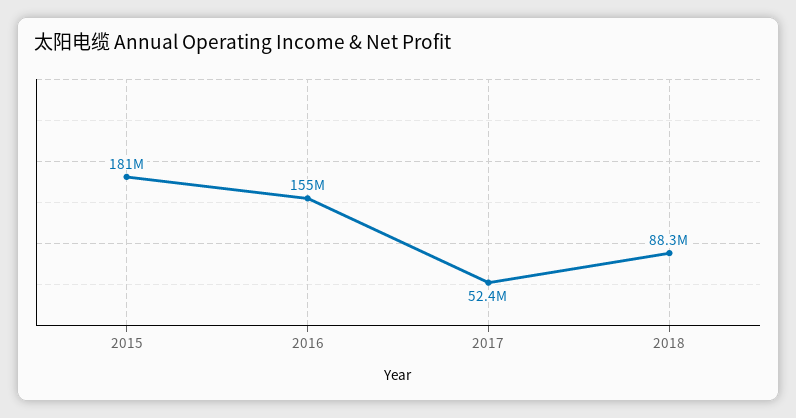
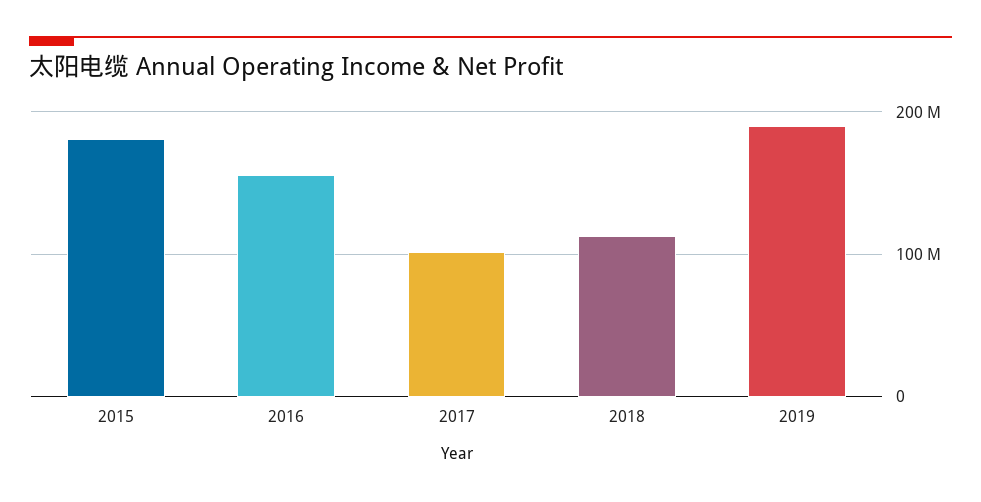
2017: 52400000 -> 100000000
2018: 88300000 -> 110000000
2019: none -> 190000000

